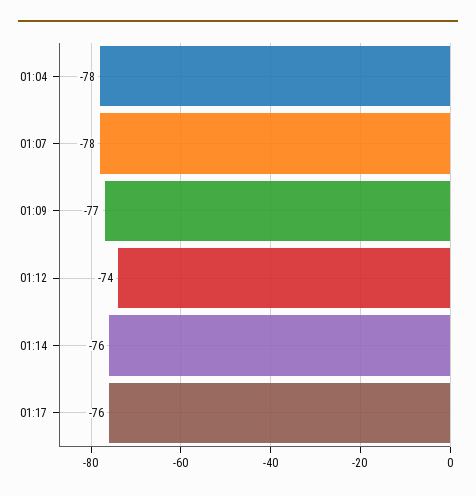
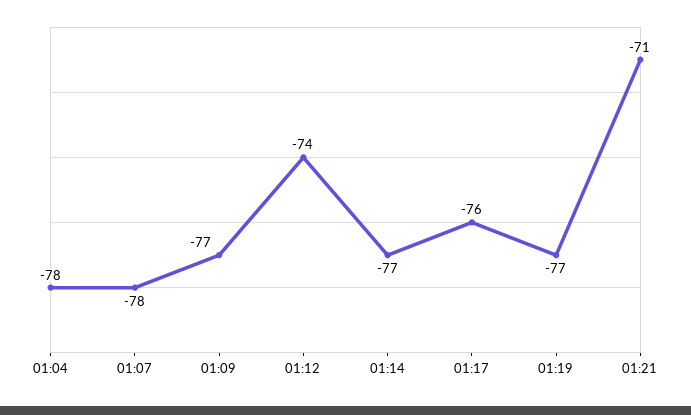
01:14: -76 -> -77
01:19: none -> -77
01:21: none -> -71

